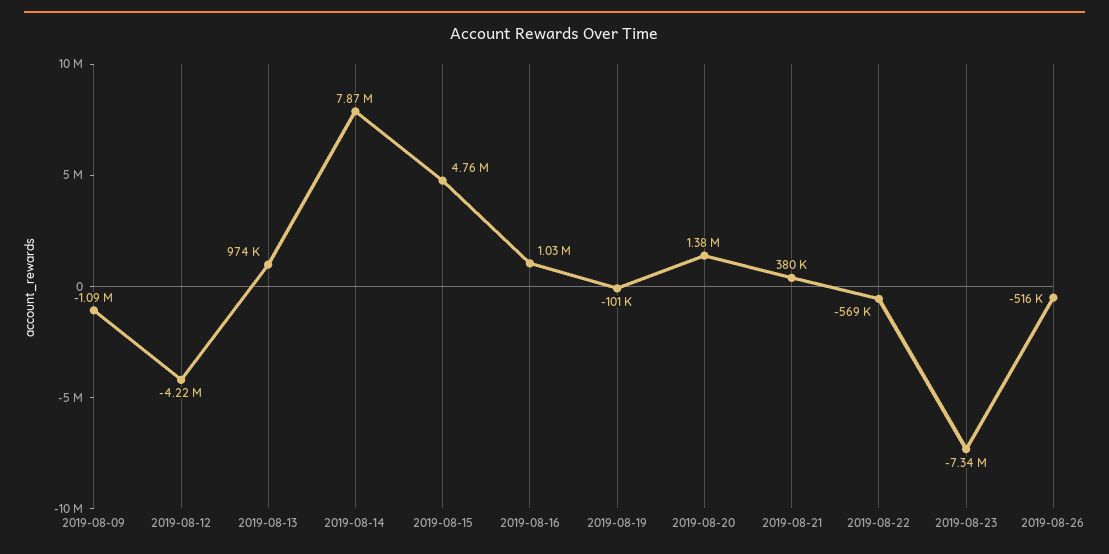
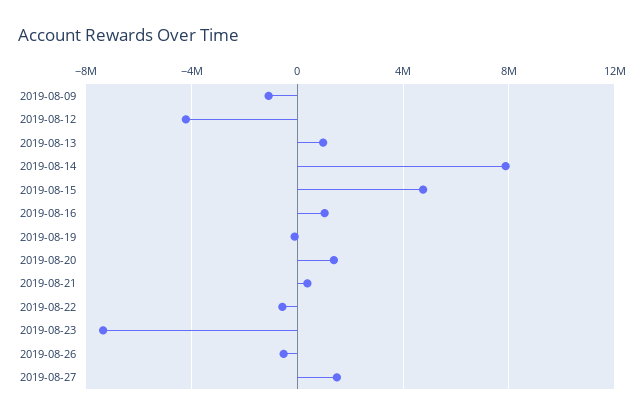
2019-08-27: none -> 1500000

